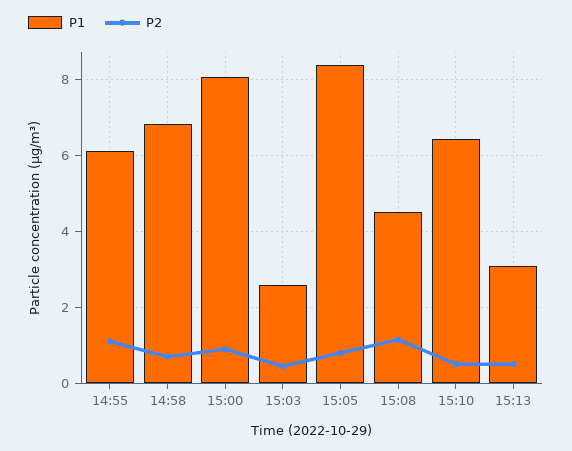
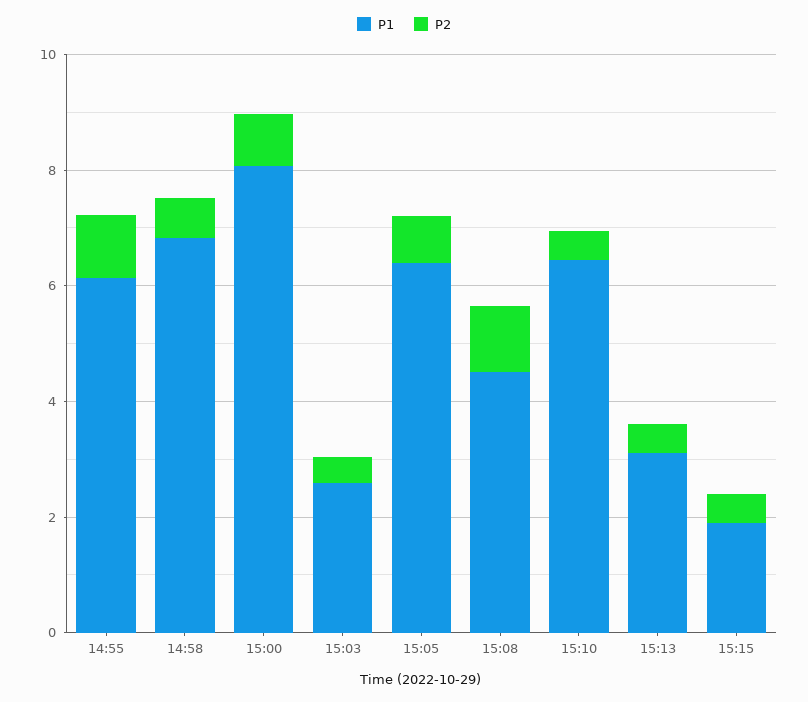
P1, 15:05: 8.4 -> 6.5
P1, 15:15: none -> 2
P2, 15:15: none -> 0.5

